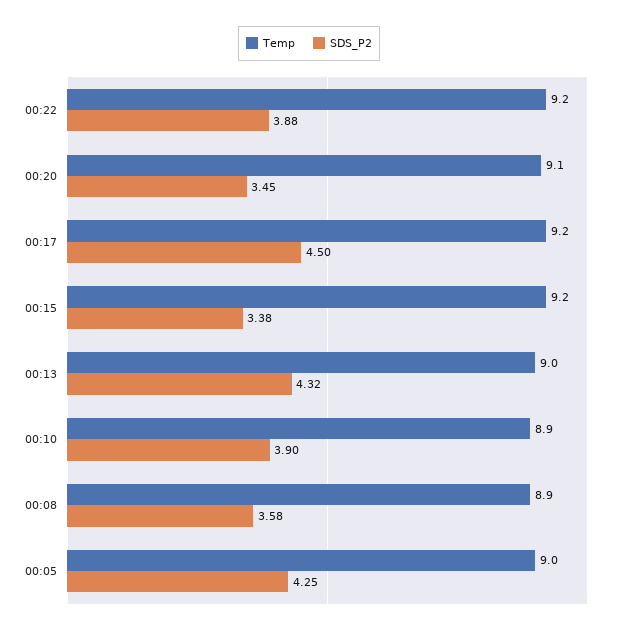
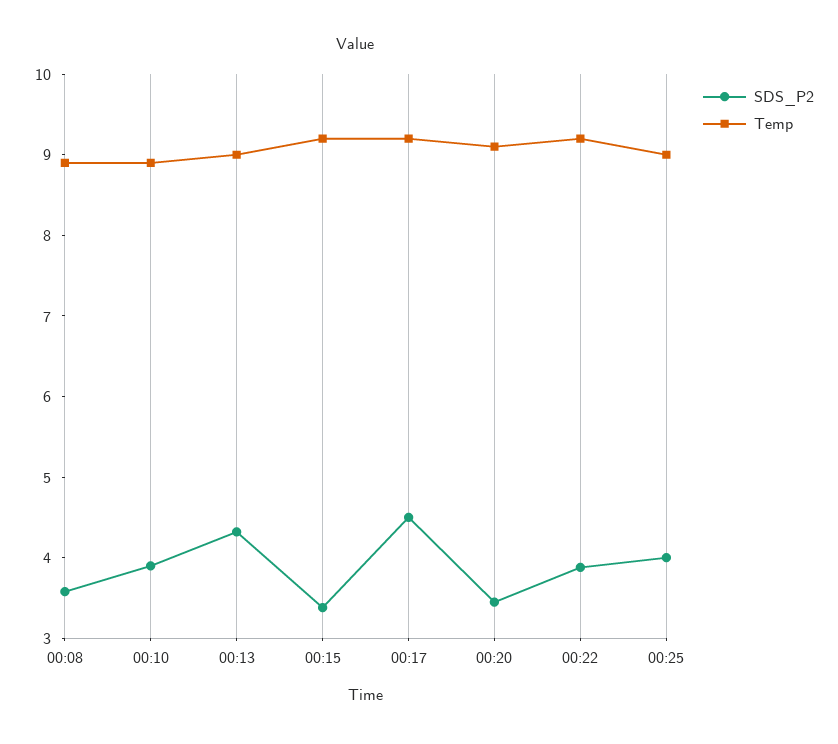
Temp, 00:05: 9 -> none
SDS_P2, 00:05: 4.25 -> none
SDS_P2, 00:25: none -> 4
Temp, 00:25: none -> 9

